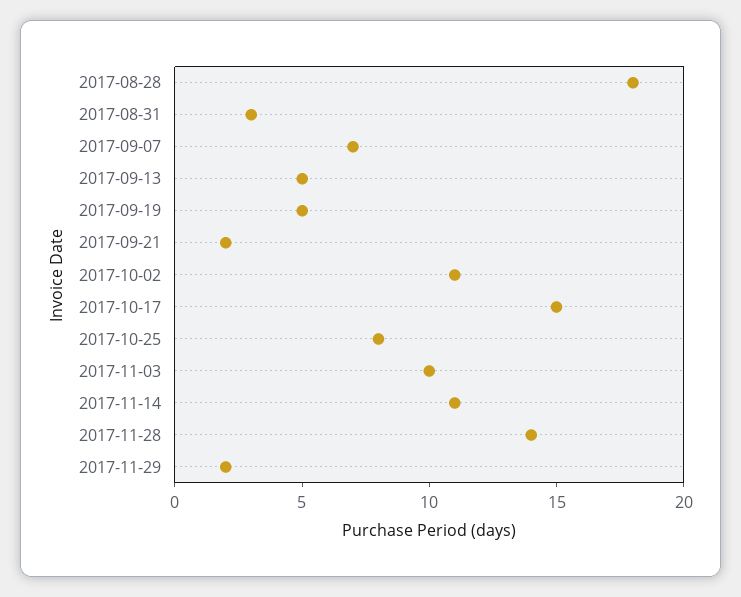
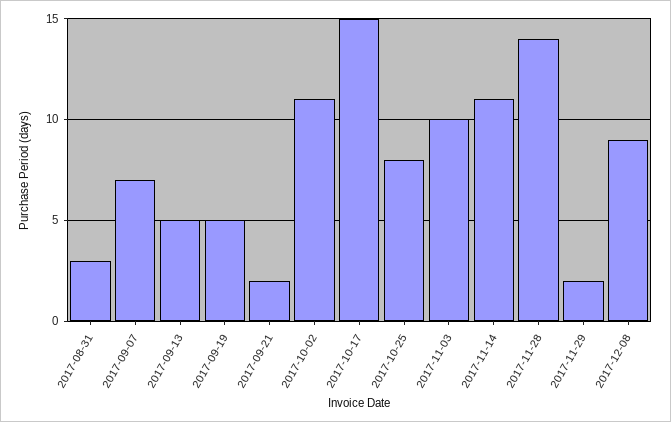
2017-08-28: 18 -> none
2017-12-08: none -> 9

